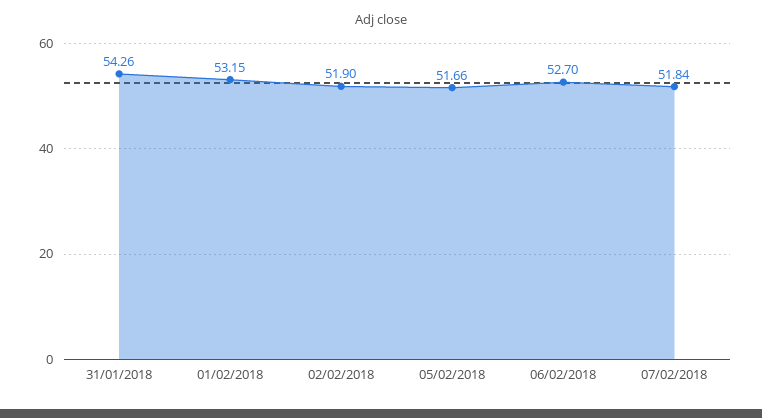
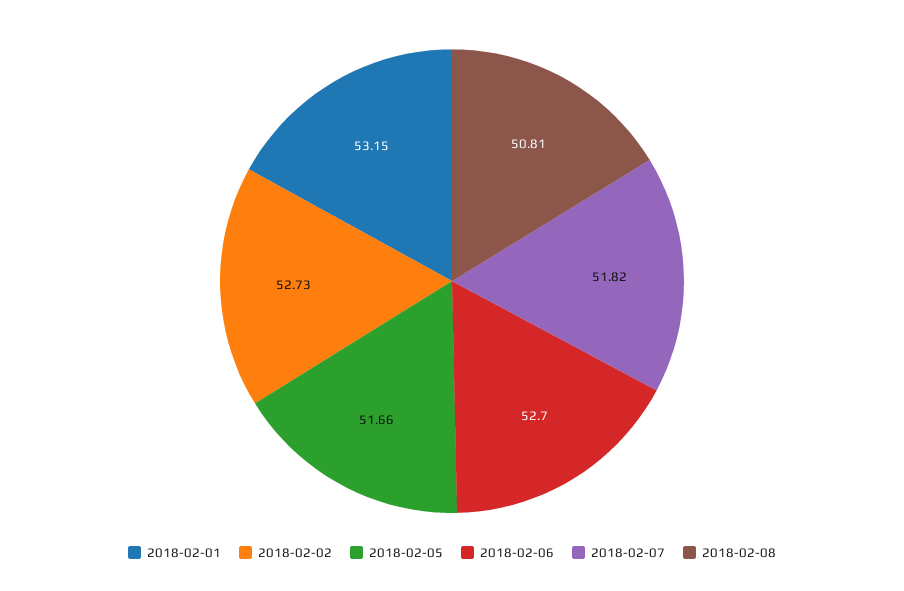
31/01/2018: 54.26 -> none
02/02/2018: 51.9 -> 52.73
07/02/2018: 51.84 -> 51.82
2018-02-08: none -> 50.81

